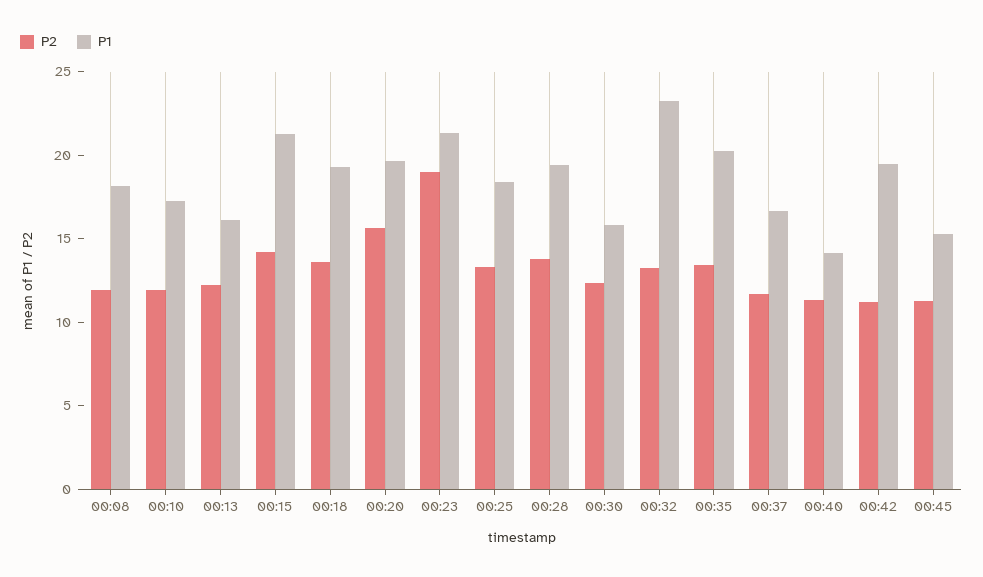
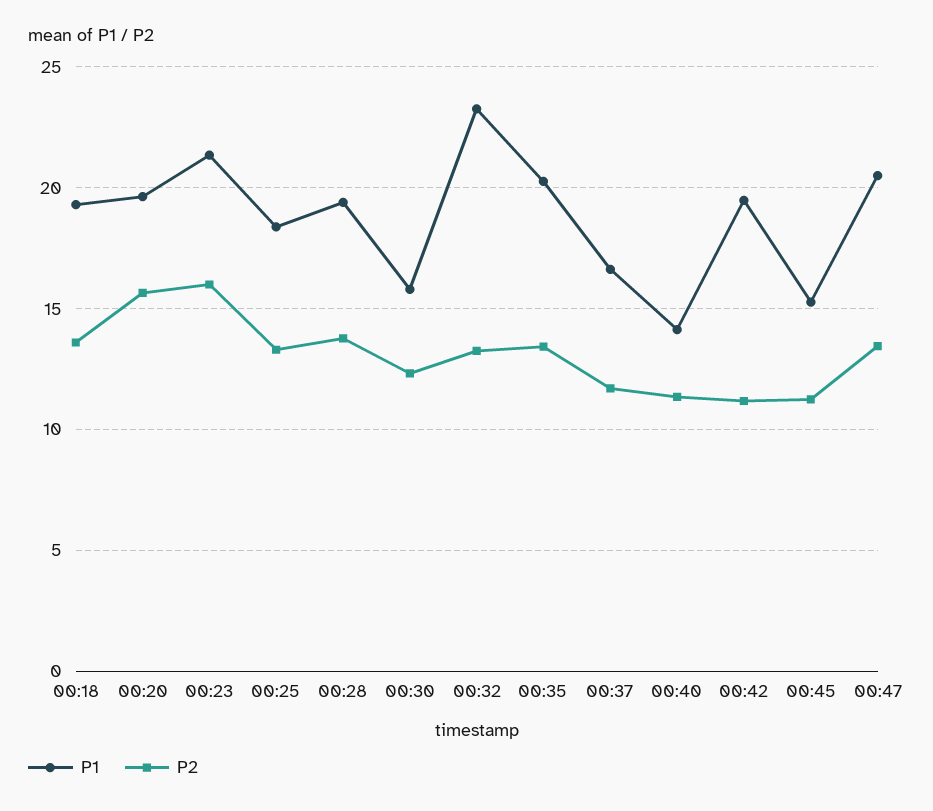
P2, 00:08: 12 -> none
P1, 00:08: 18 -> none
P2, 00:10: 12 -> none
P1, 00:10: 17 -> none
P2, 00:13: 12 -> none
P1, 00:13: 16 -> none
P2, 00:15: 14 -> none
P1, 00:15: 21 -> none
P2, 00:23: 19 -> 16
P1, 00:47: none -> 20.5
P2, 00:47: none -> 13.5

